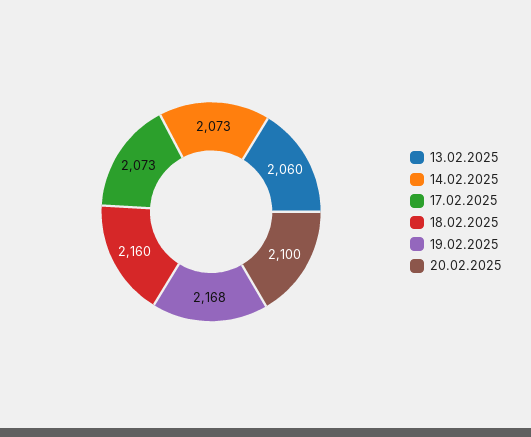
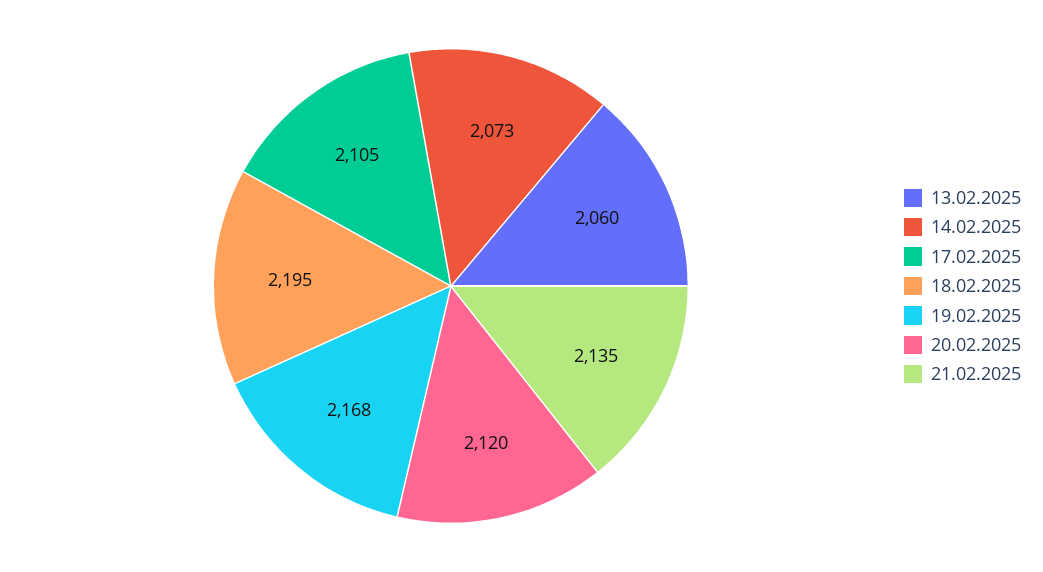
17.02.2025: 2073 -> 2105
18.02.2025: 2160 -> 2195
20.02.2025: 2100 -> 2120
21.02.2025: none -> 2135

